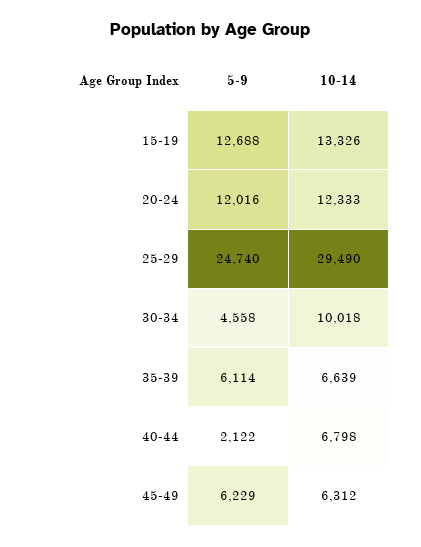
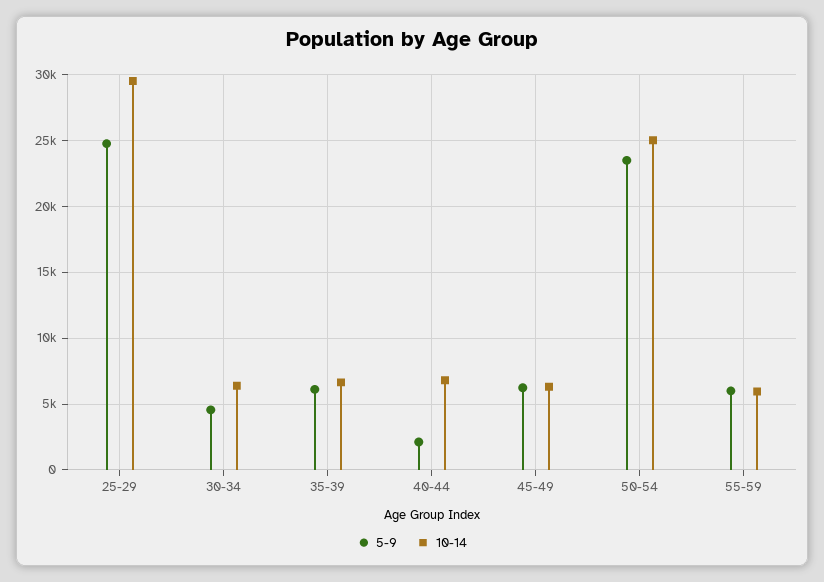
5-9, 15-19: 12688 -> none
10-14, 15-19: 13326 -> none
5-9, 20-24: 12016 -> none
10-14, 20-24: 12333 -> none
10-14, 30-34: 10018 -> 6500
5-9, 50-54: none -> 23500
10-14, 50-54: none -> 25000
5-9, 55-59: none -> 6000
10-14, 55-59: none -> 6000

